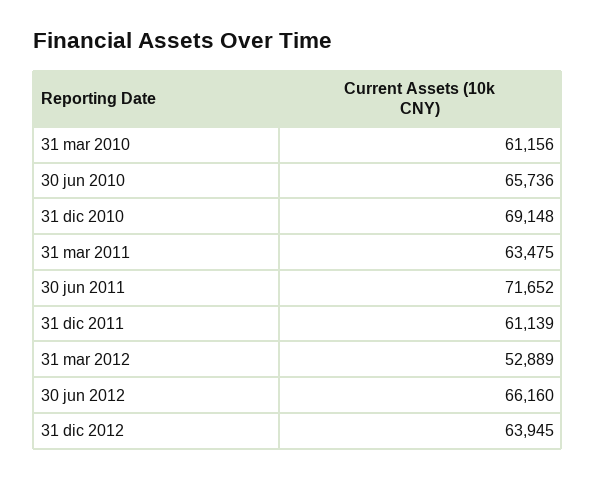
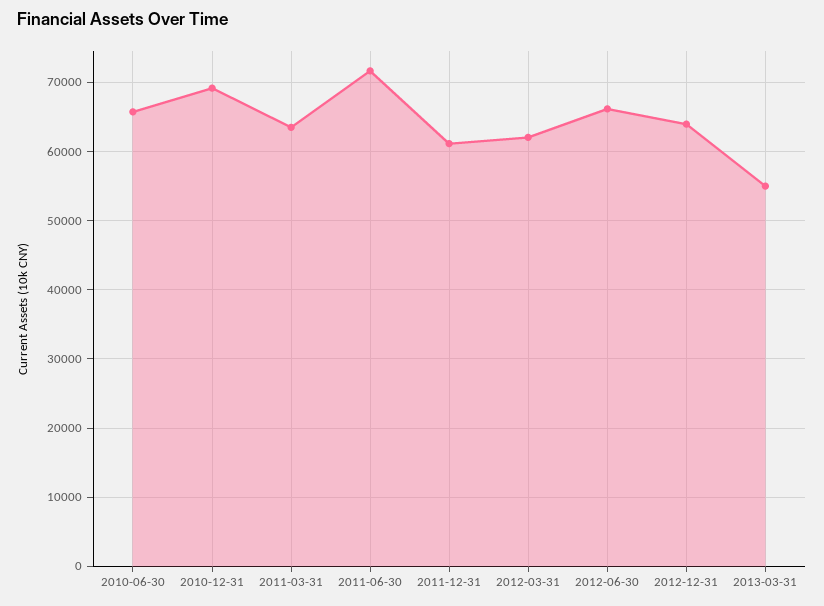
31 mar 2010: 61156 -> none
31 mar 2012: 52889 -> 62000
2013-03-31: none -> 55000

